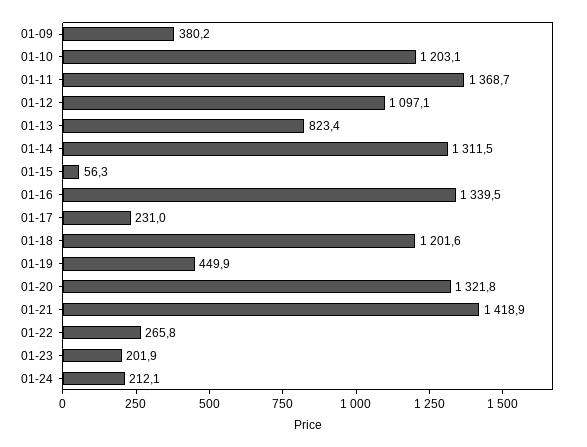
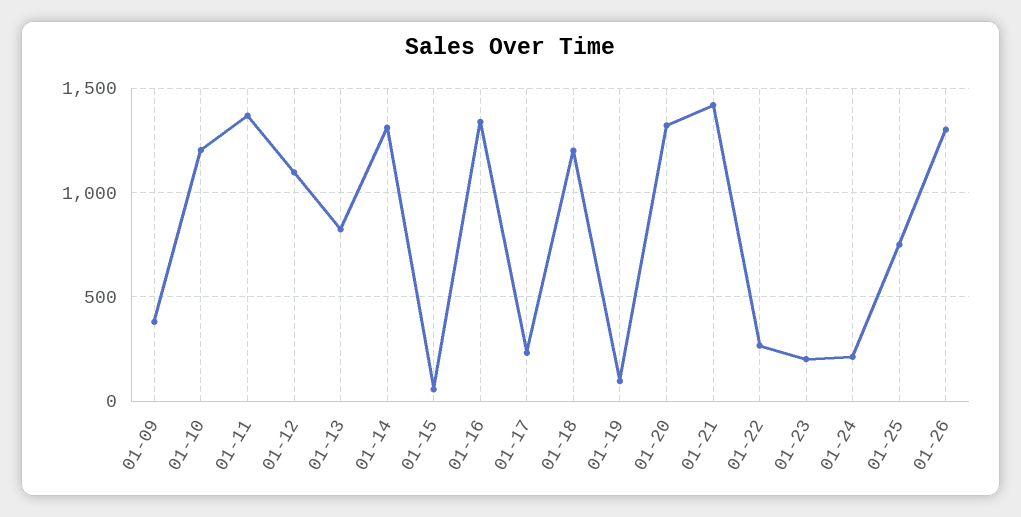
01-19: 449.9 -> 100
01-25: none -> 750
01-26: none -> 1300

